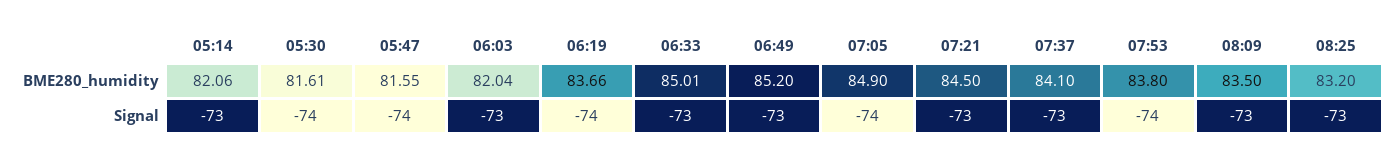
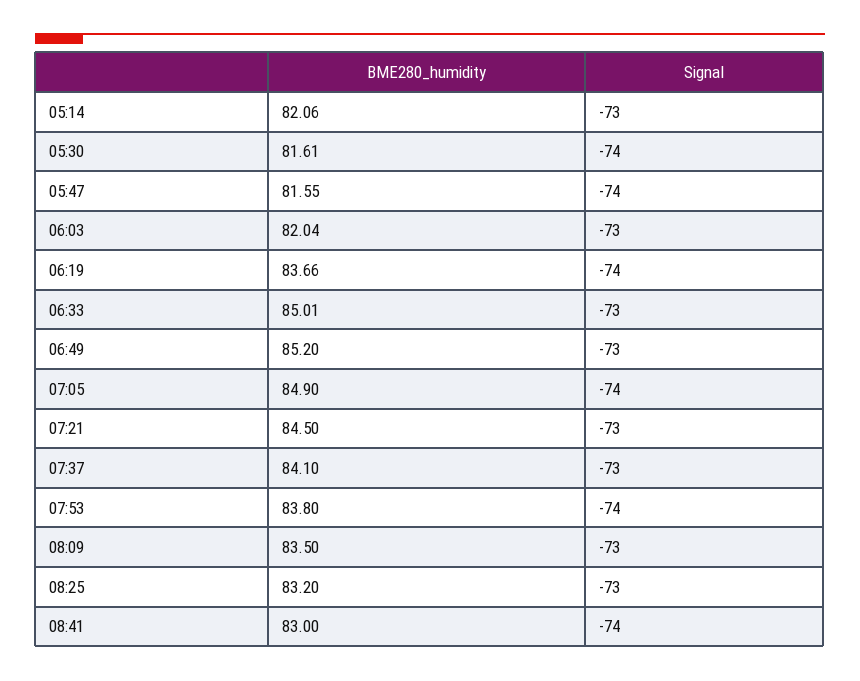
08:41, BME280_humidity: none -> 83
08:41, Signal: none -> -74

